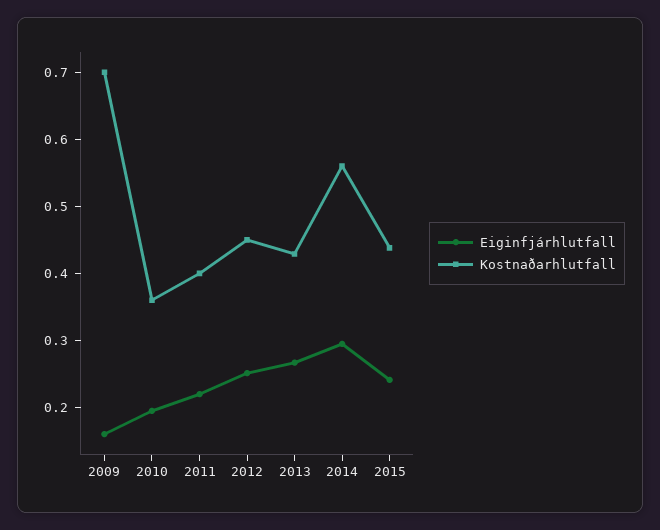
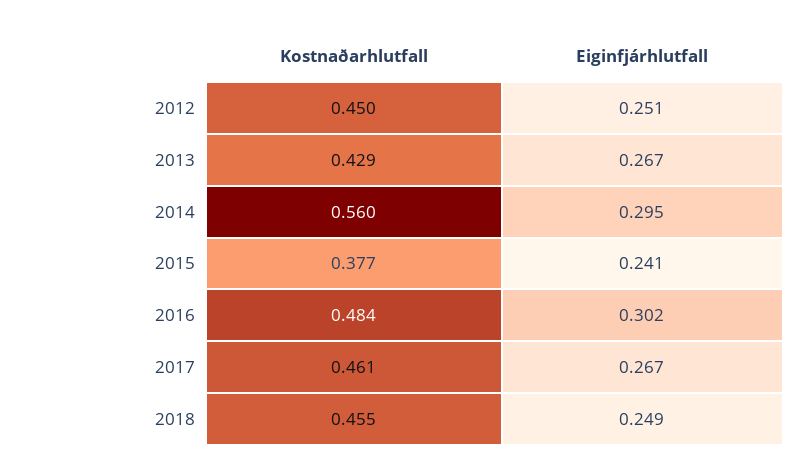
Eiginfjárhlutfall, 2009: 0.16 -> none
Kostnaðarhlutfall, 2009: 0.7 -> none
Eiginfjárhlutfall, 2010: 0.2 -> none
Kostnaðarhlutfall, 2010: 0.36 -> none
Eiginfjárhlutfall, 2011: 0.22 -> none
Kostnaðarhlutfall, 2011: 0.4 -> none
Kostnaðarhlutfall, 2015: 0.44 -> 0.377
Kostnaðarhlutfall, 2016: none -> 0.484
Eiginfjárhlutfall, 2016: none -> 0.302
Kostnaðarhlutfall, 2017: none -> 0.461
Eiginfjárhlutfall, 2017: none -> 0.267
Kostnaðarhlutfall, 2018: none -> 0.455
Eiginfjárhlutfall, 2018: none -> 0.249

